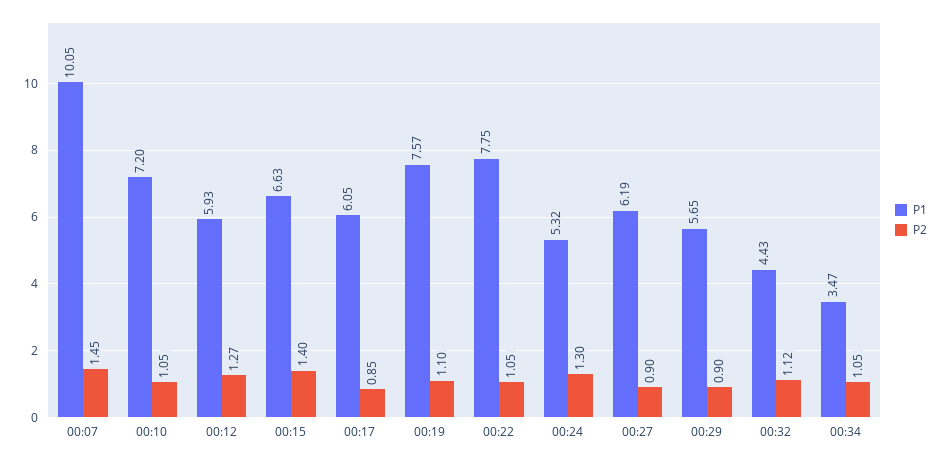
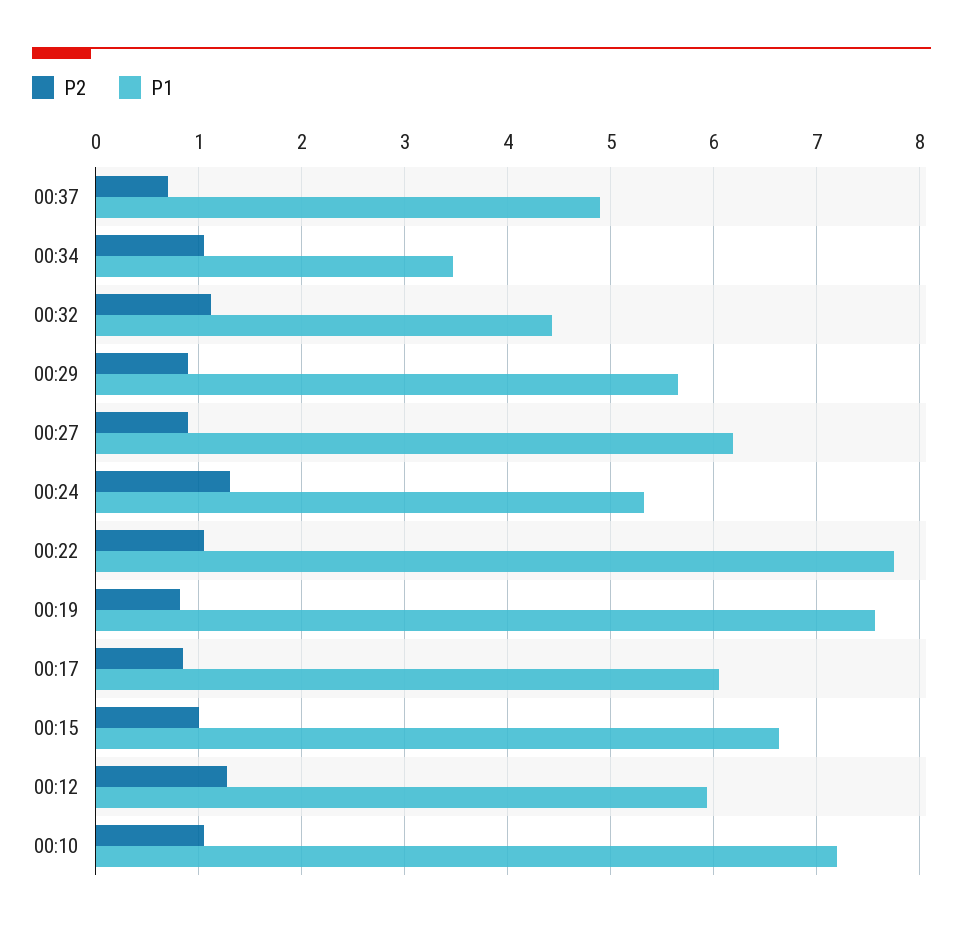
P1, 00:07: 10.05 -> none
P2, 00:07: 1.45 -> none
P2, 00:15: 1.4 -> 1
P2, 00:19: 1.1 -> 0.8
P2, 00:37: none -> 0.7
P1, 00:37: none -> 4.9

